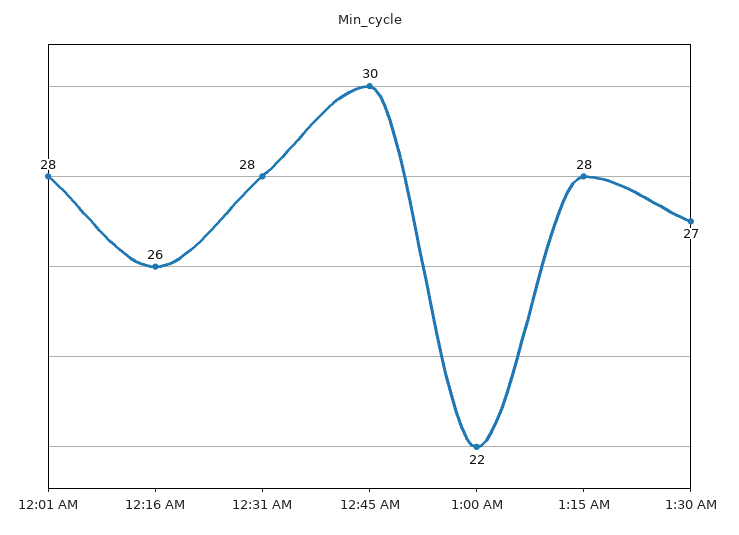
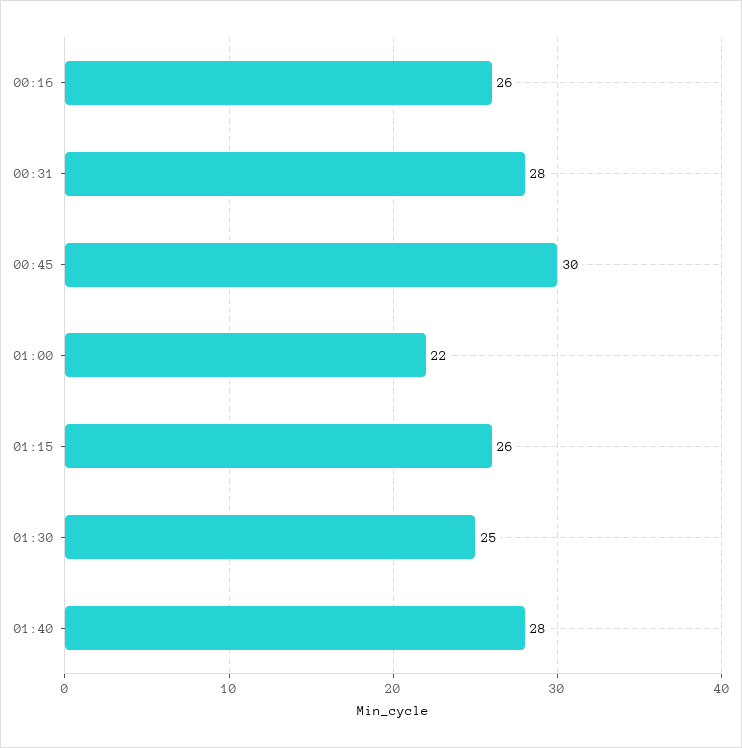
12:01 AM: 28 -> none
1:15 AM: 28 -> 26
1:30 AM: 27 -> 25
01:40: none -> 28

